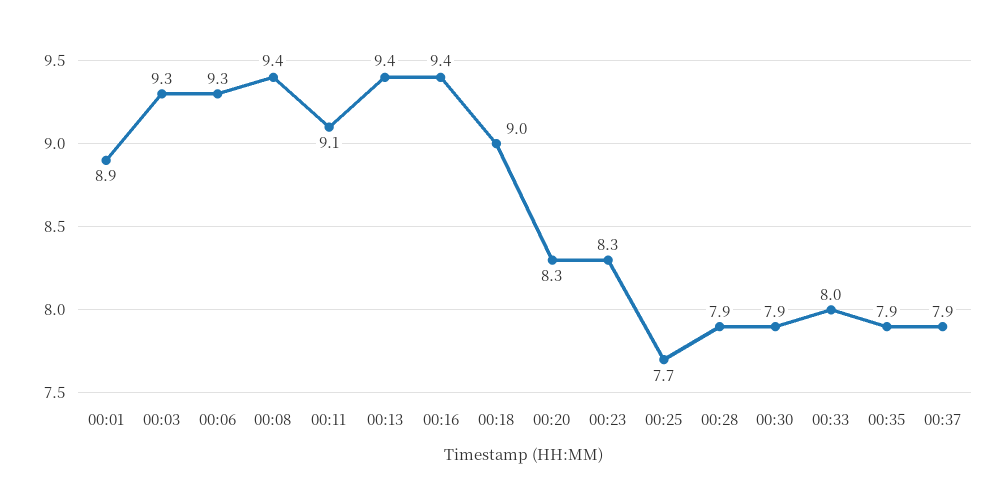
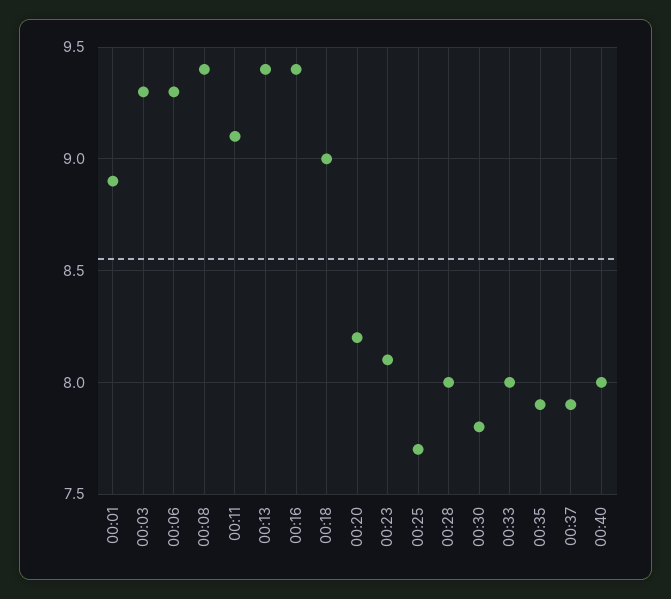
00:20: 8.3 -> 8.2
00:23: 8.3 -> 8.1
00:28: 7.9 -> 8
00:30: 7.9 -> 7.8
00:40: none -> 8

